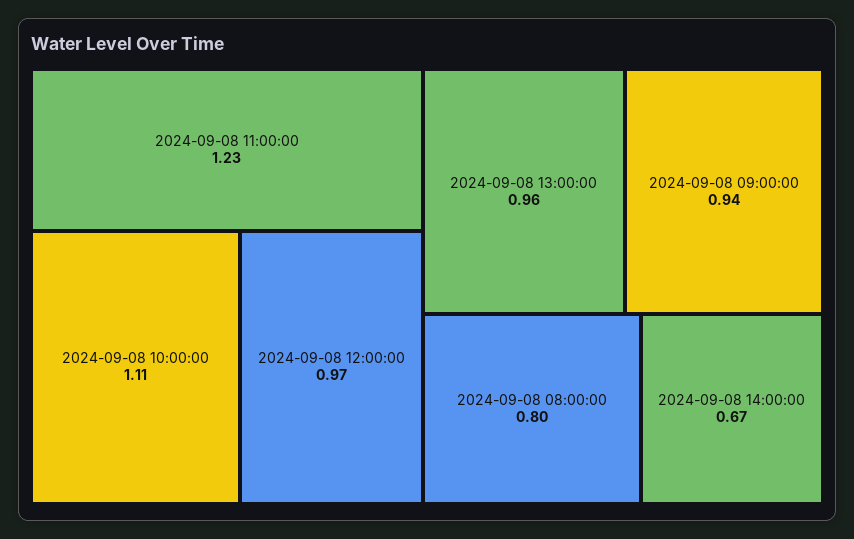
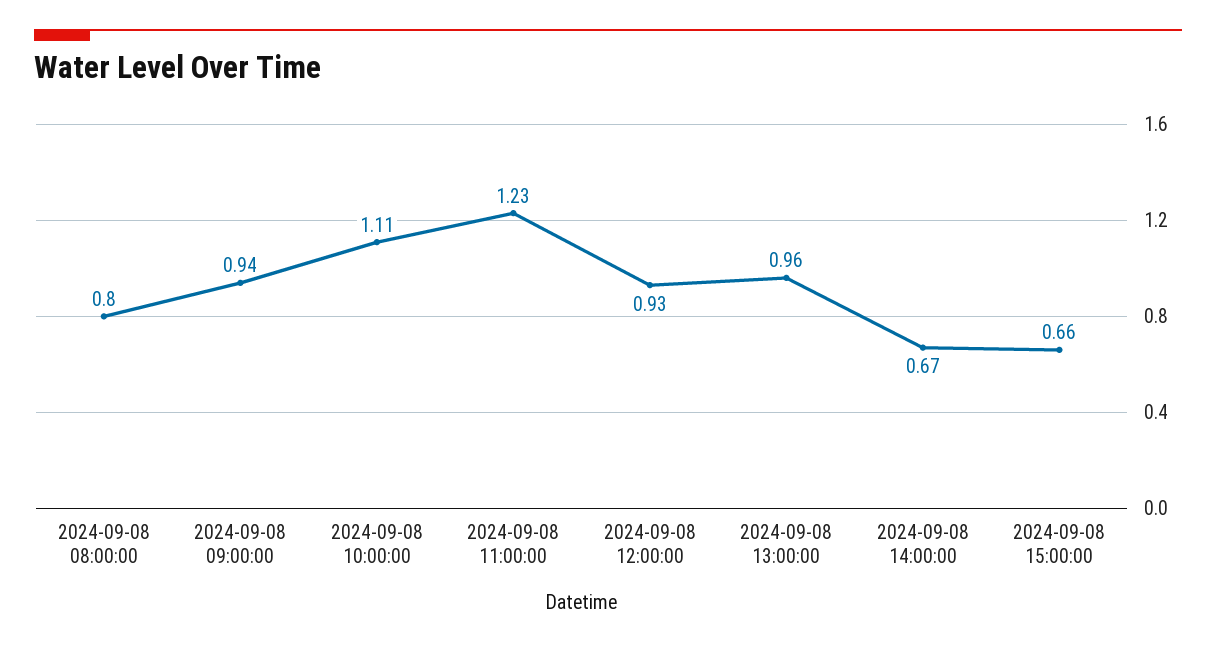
2024-09-08 12:00:00: 0.97 -> 0.93
2024-09-08 15:00:00: none -> 0.66

